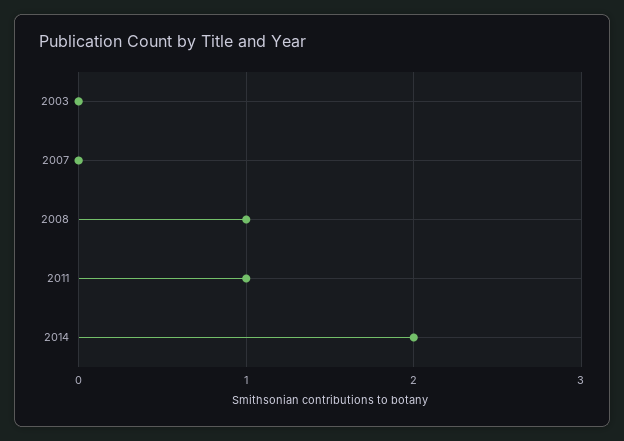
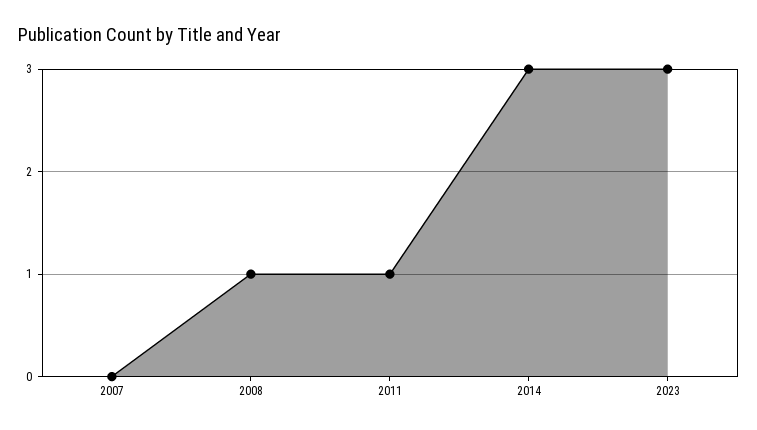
2003: 0 -> none
2014: 2 -> 3
2023: none -> 3

